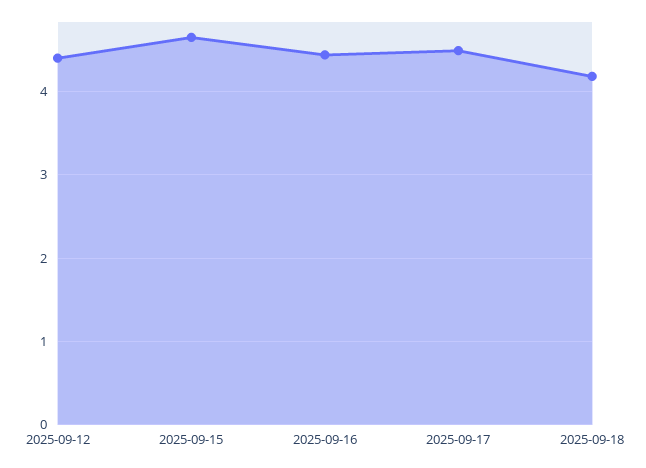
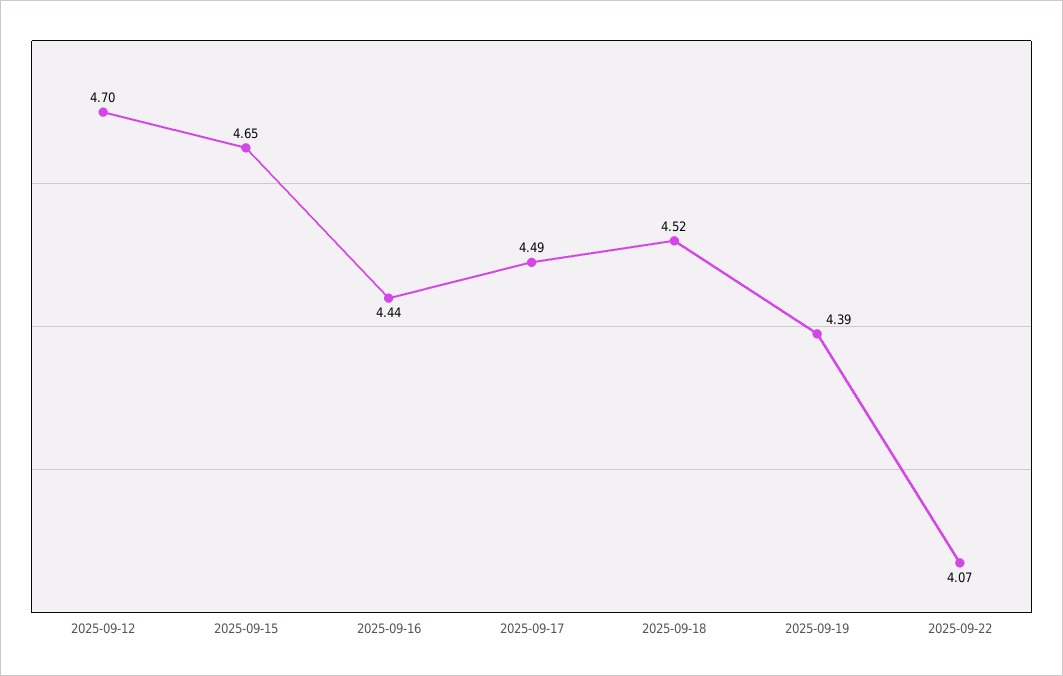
2025-09-12: 4.4 -> 4.7
2025-09-18: 4.2 -> 4.52
2025-09-19: none -> 4.39
2025-09-22: none -> 4.07

